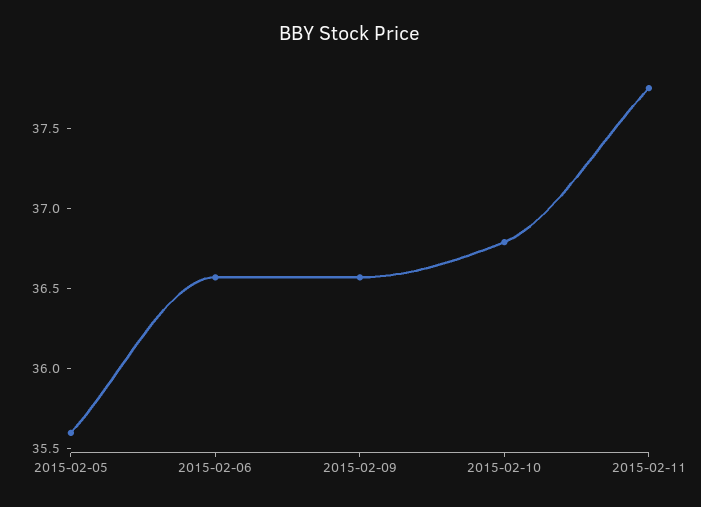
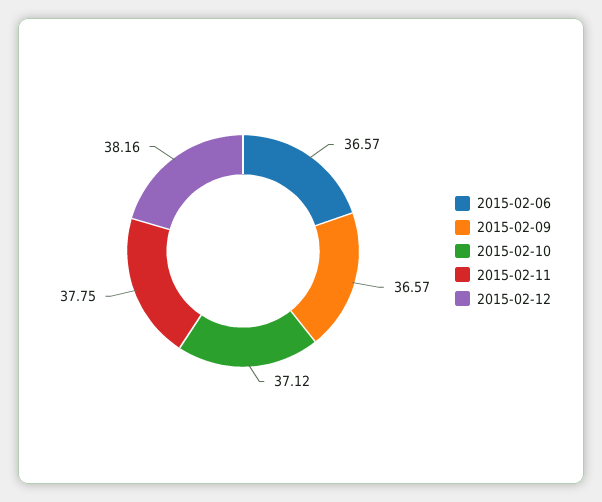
2015-02-05: 35.6 -> none
2015-02-10: 36.8 -> 37.12
2015-02-12: none -> 38.16

